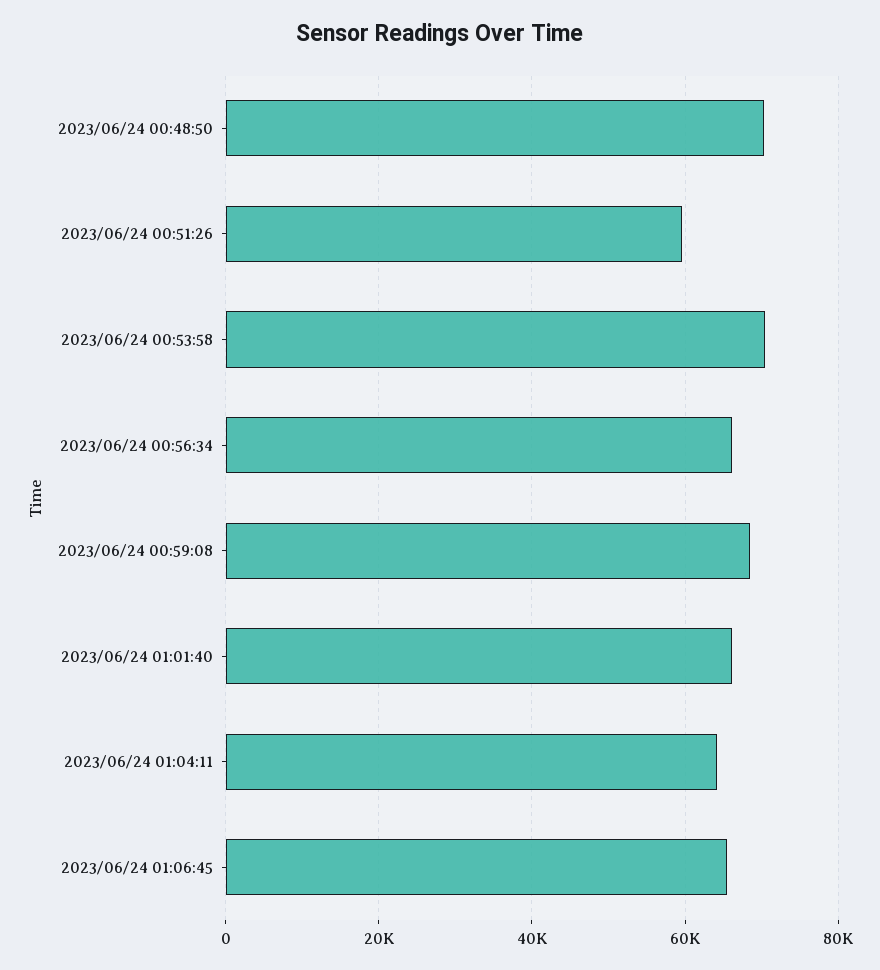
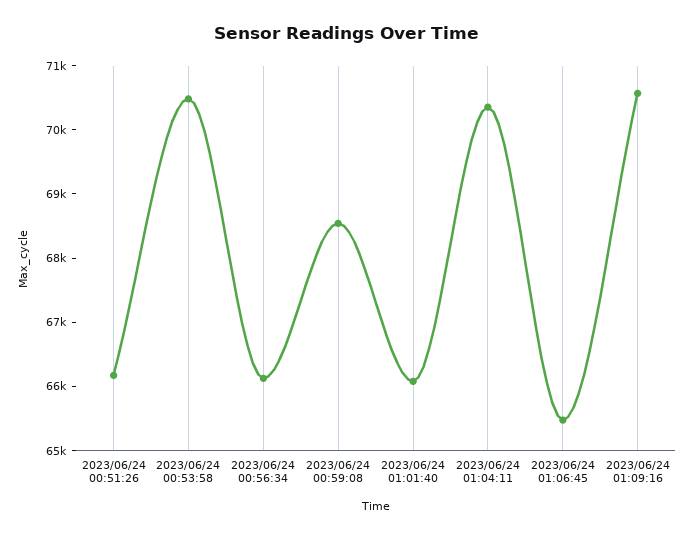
2023/06/24 00:48:50: 70000 -> none
2023/06/24 00:51:26: 60000 -> 66200
2023/06/24 01:04:11: 64000 -> 70400
2023/06/24 01:09:16: none -> 70600

